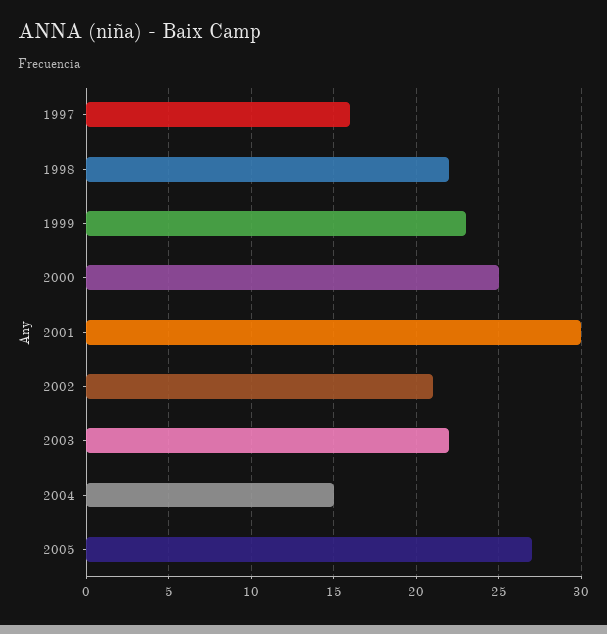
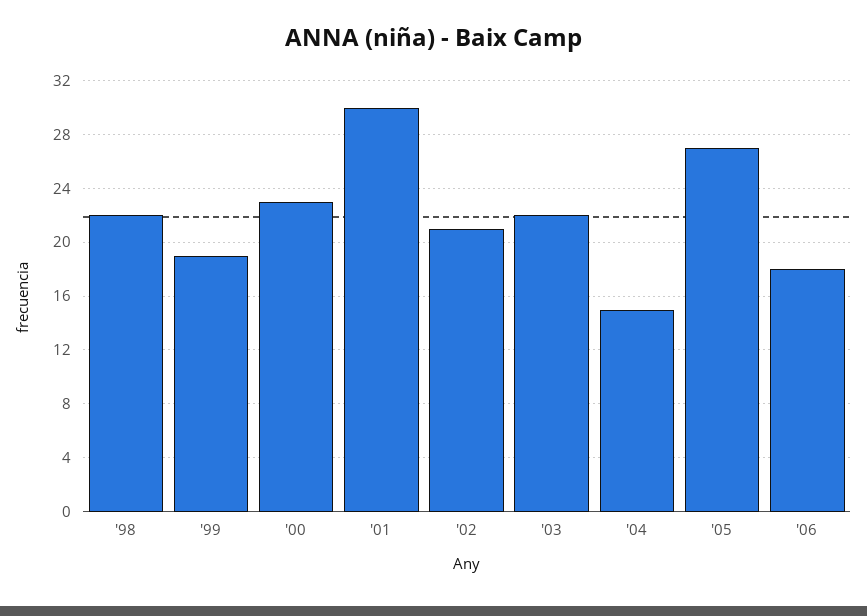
1997: 16 -> none
1999: 23 -> 19
2000: 25 -> 23
'06: none -> 18

